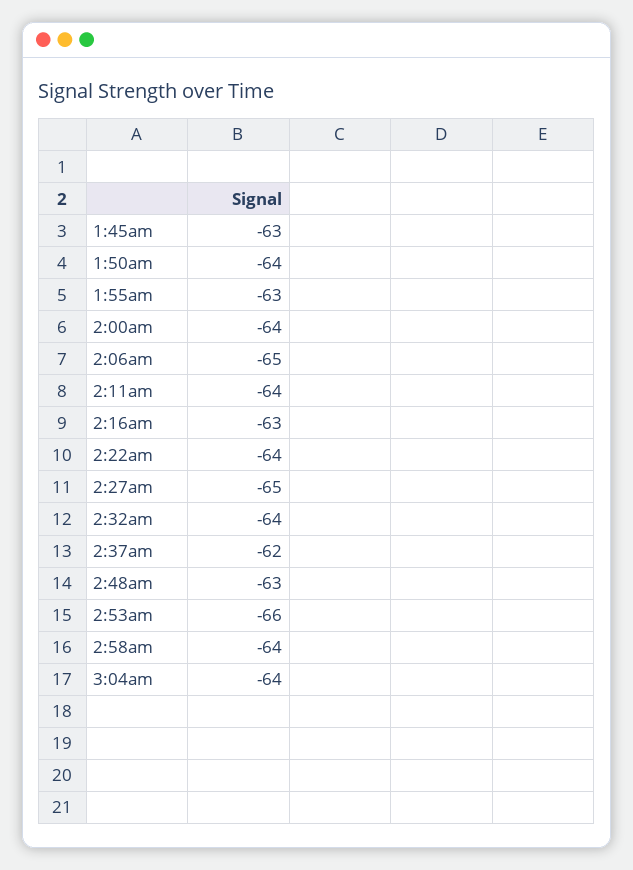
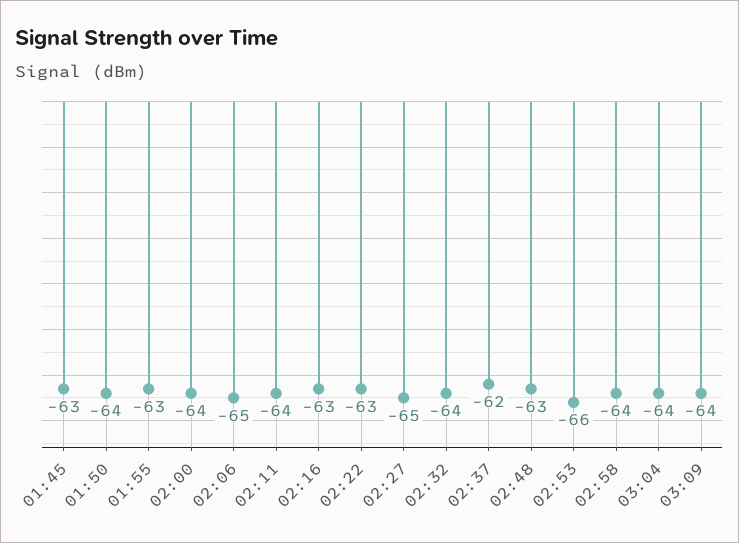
2:22am: -64 -> -63
03:09: none -> -64

